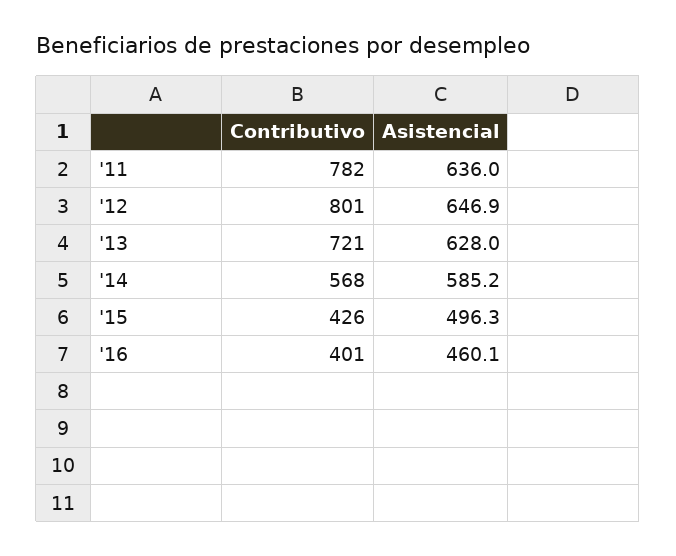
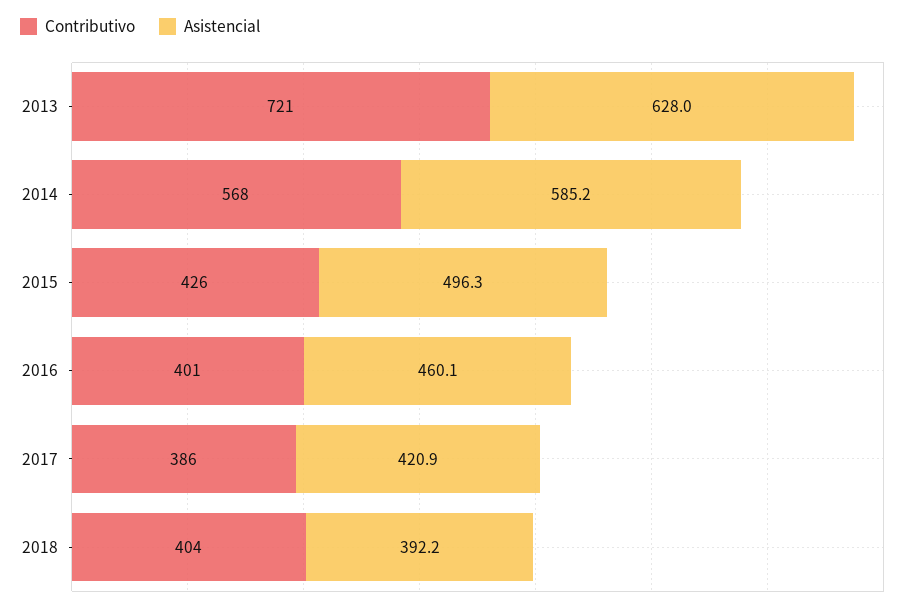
Contributivo, '11: 782 -> none
Asistencial, '11: 636 -> none
Contributivo, '12: 801 -> none
Asistencial, '12: 646.9 -> none
Contributivo, 2017: none -> 386
Asistencial, 2017: none -> 420.9
Contributivo, 2018: none -> 404
Asistencial, 2018: none -> 392.2

